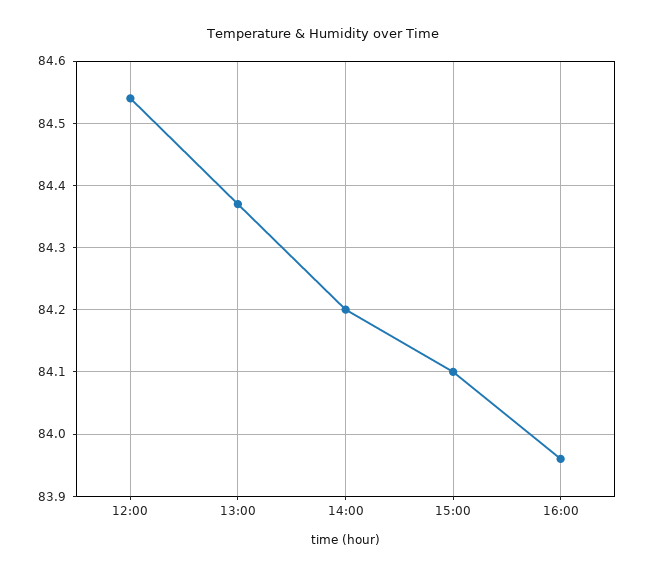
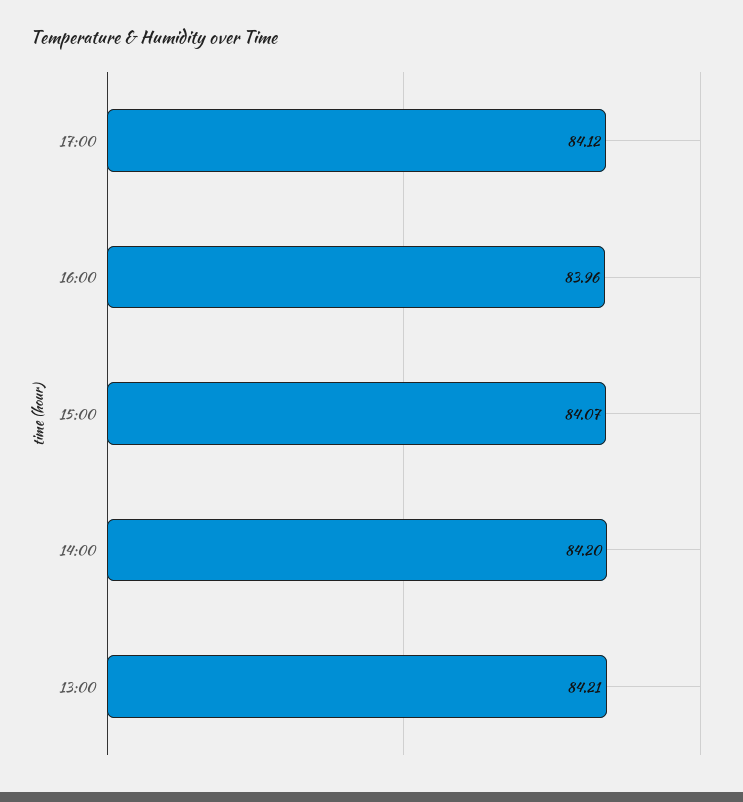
12:00: 84.54 -> none
13:00: 84.37 -> 84.21
15:00: 84.1 -> 84.07
17:00: none -> 84.12

